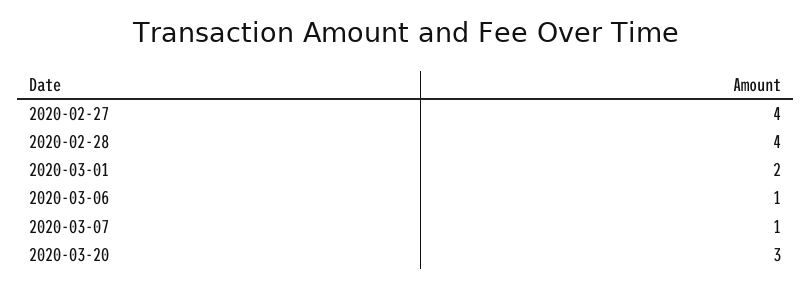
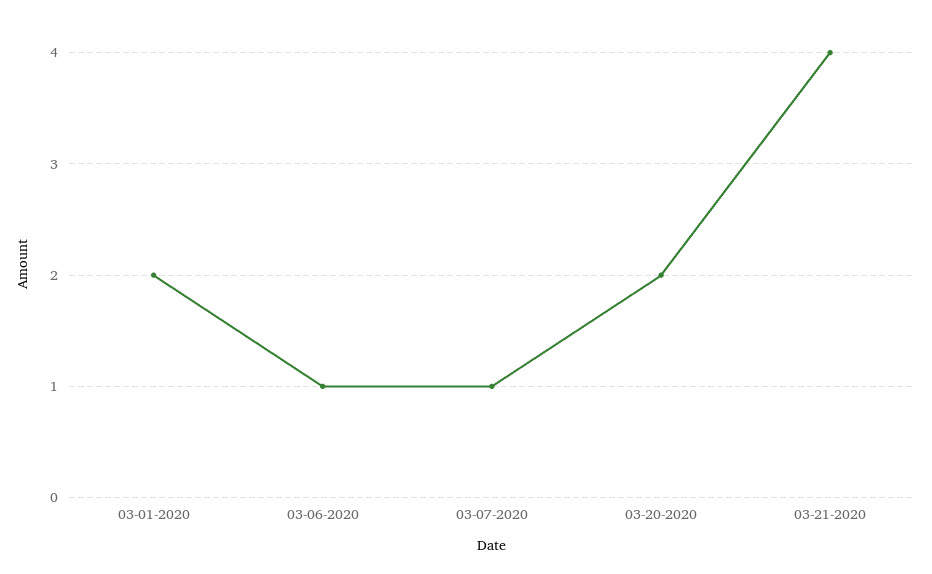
2020-02-27: 4 -> none
2020-02-28: 4 -> none
2020-03-20: 3 -> 2
03-21-2020: none -> 4

